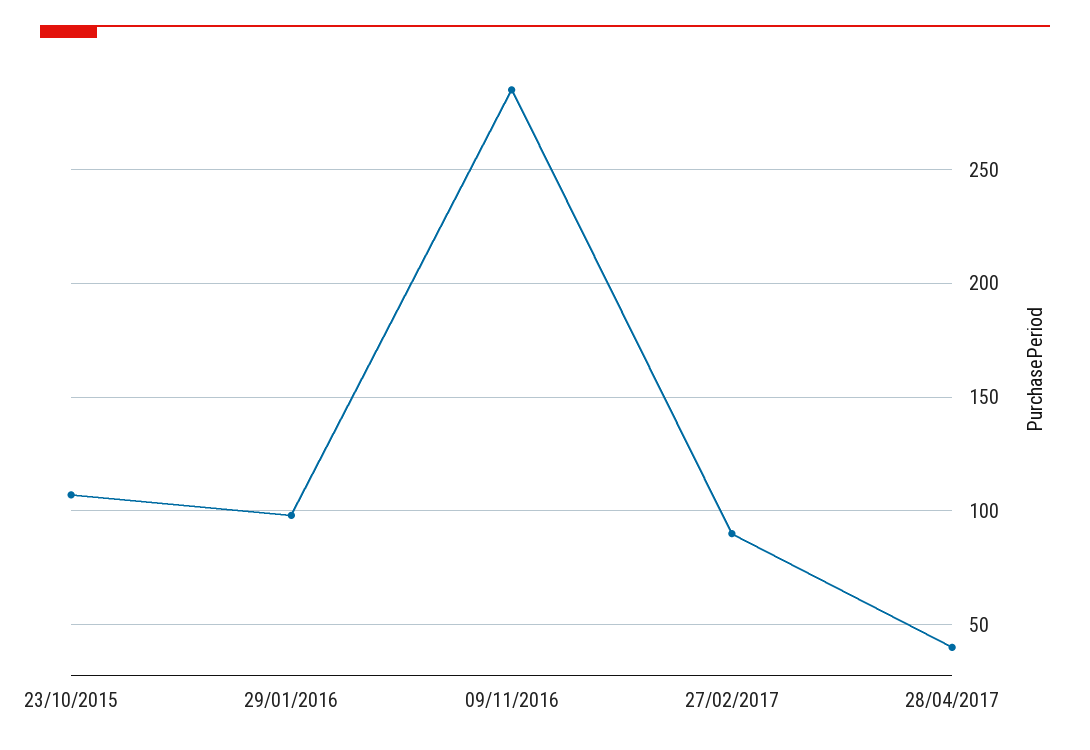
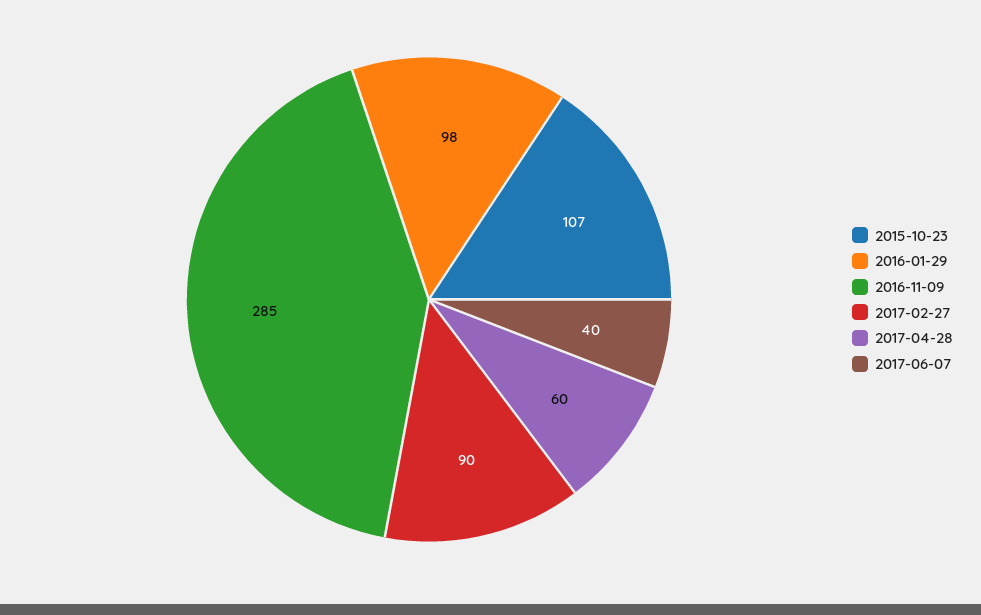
28/04/2017: 40 -> 60
2017-06-07: none -> 40

